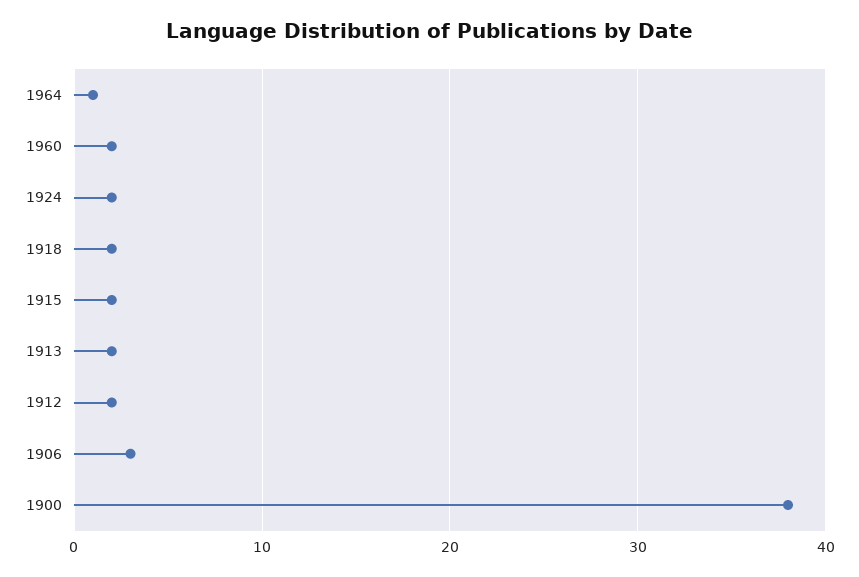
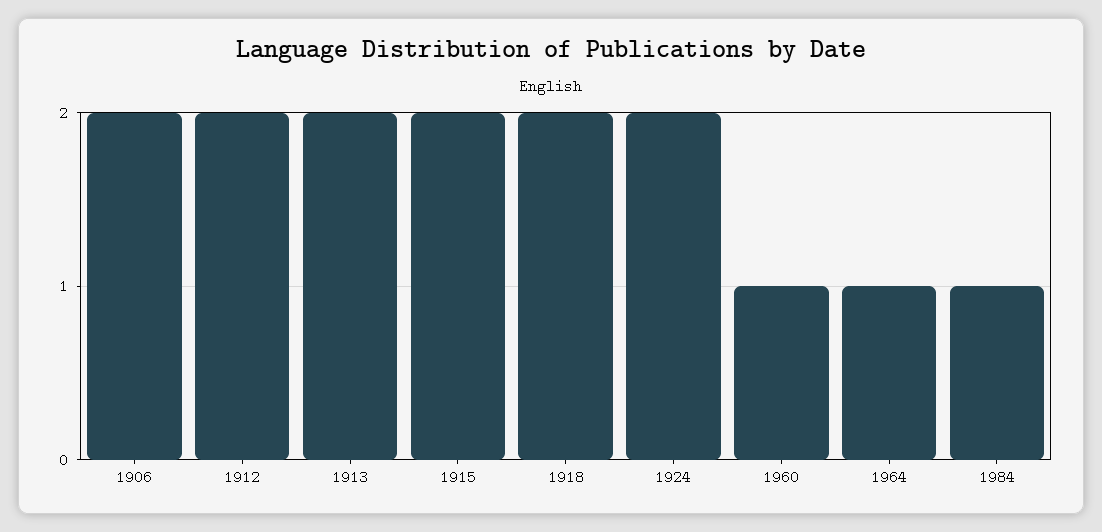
1960: 2 -> 1
1906: 3 -> 2
1900: 38 -> none
1984: none -> 1

